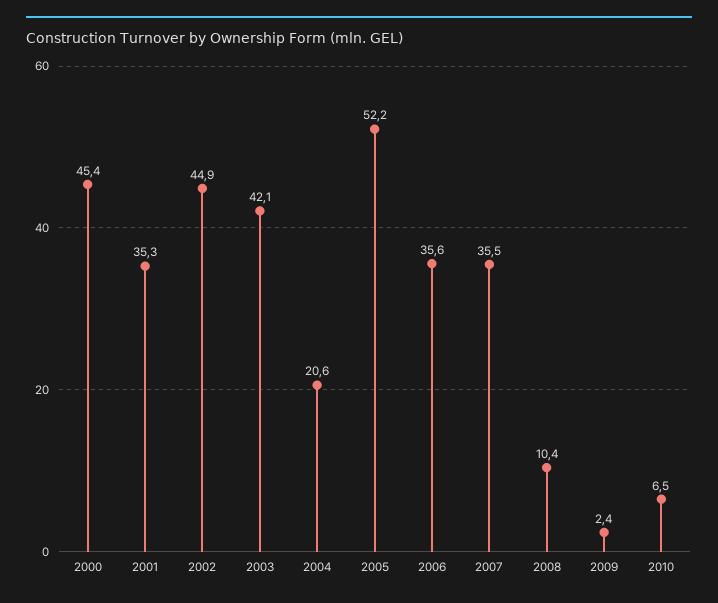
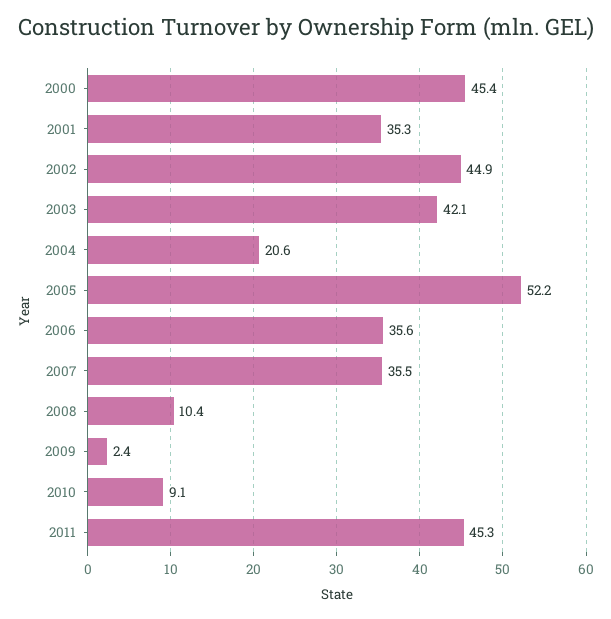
2010: 6.5 -> 9.1
2011: none -> 45.3

